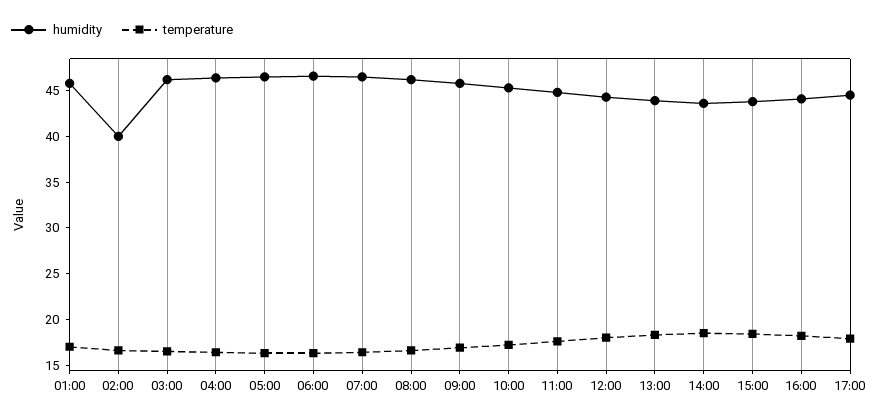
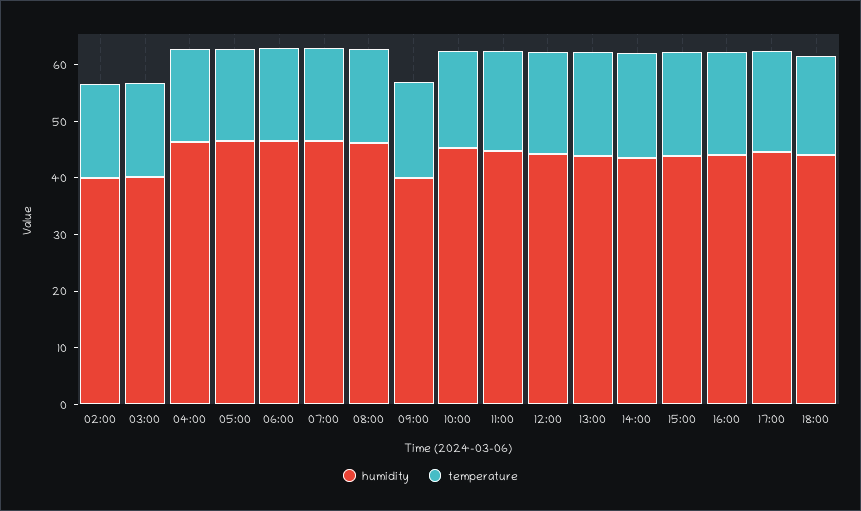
humidity, 01:00: 46 -> none
temperature, 01:00: 17 -> none
humidity, 03:00: 46 -> 40
humidity, 09:00: 46 -> 40
humidity, 18:00: none -> 44
temperature, 18:00: none -> 18

